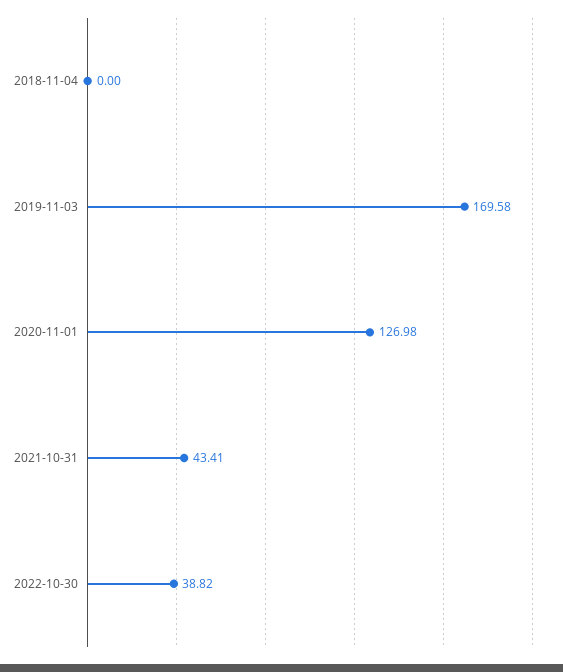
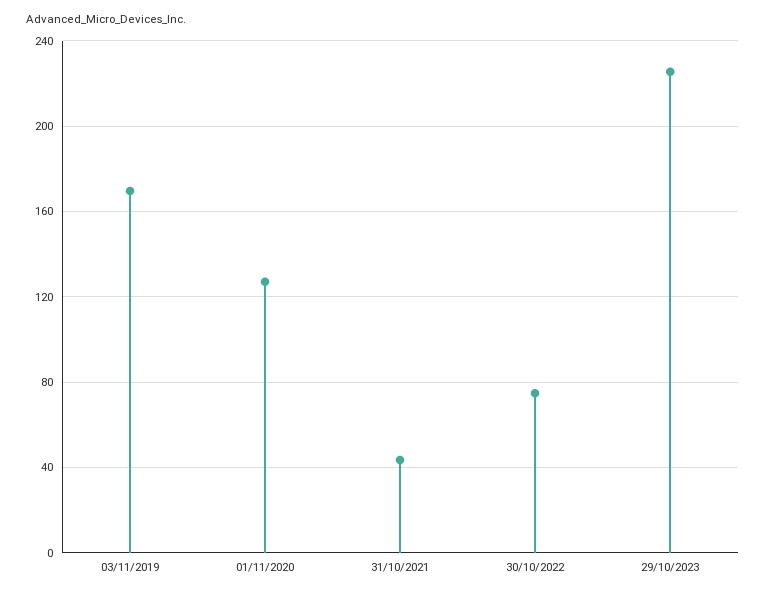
2018-11-04: 0 -> none
2022-10-30: 38.82 -> 75
29/10/2023: none -> 225

